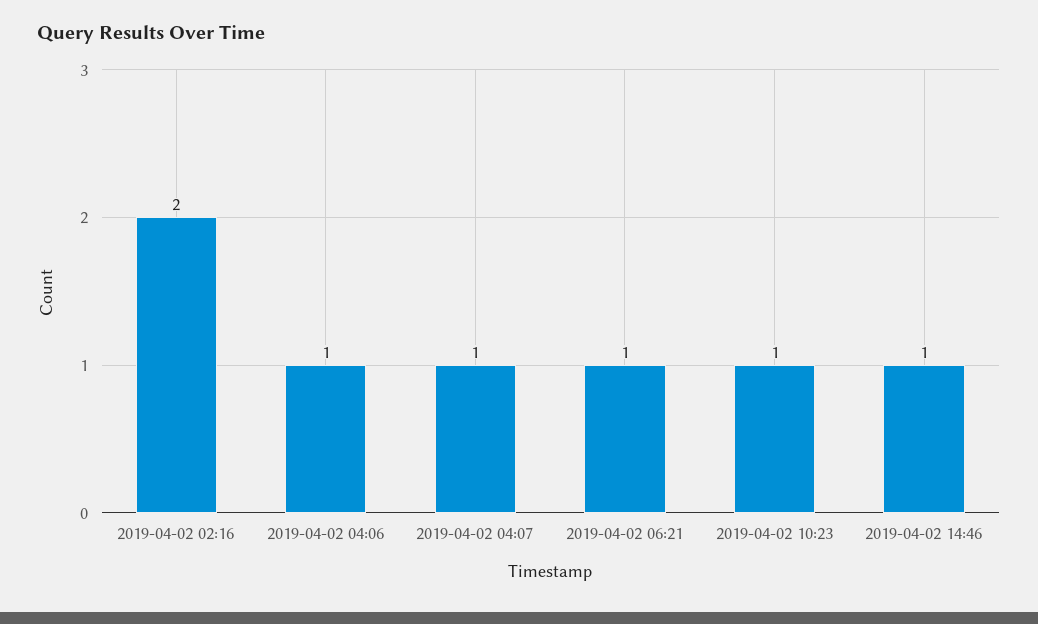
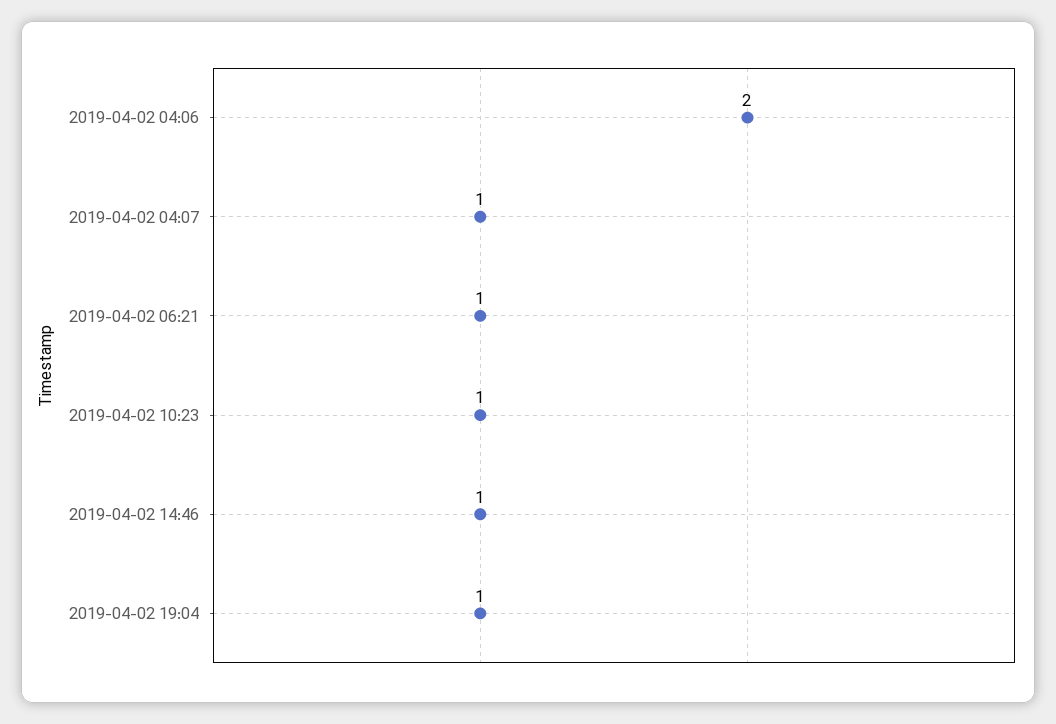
2019-04-02 02:16: 2 -> none
2019-04-02 04:06: 1 -> 2
2019-04-02 19:04: none -> 1

